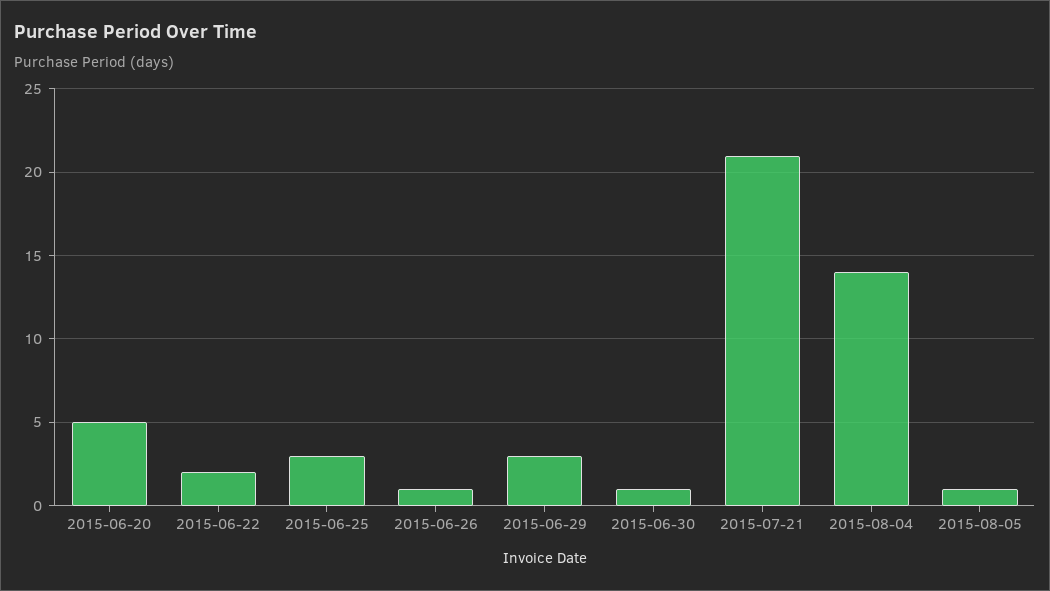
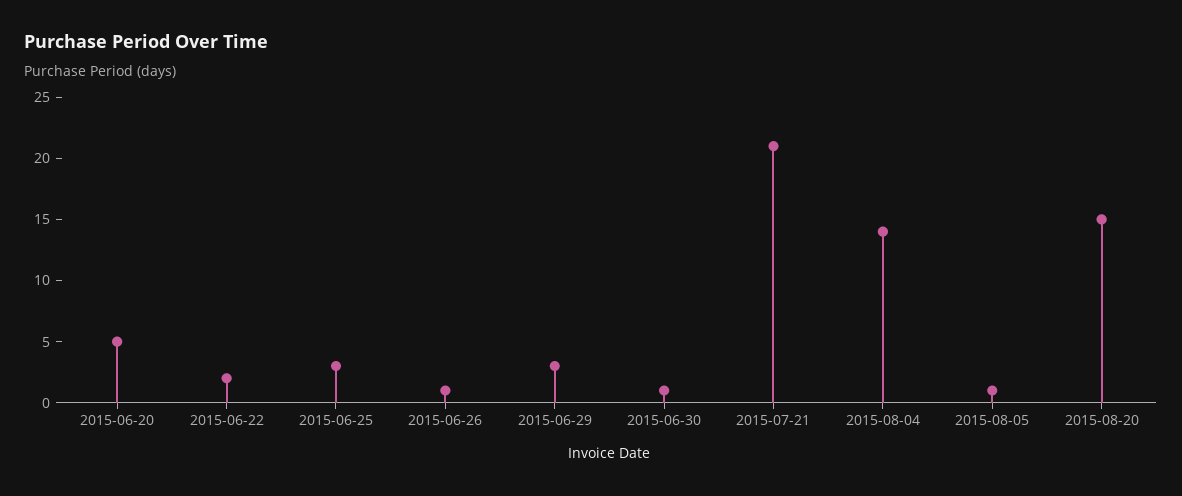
2015-08-20: none -> 15

